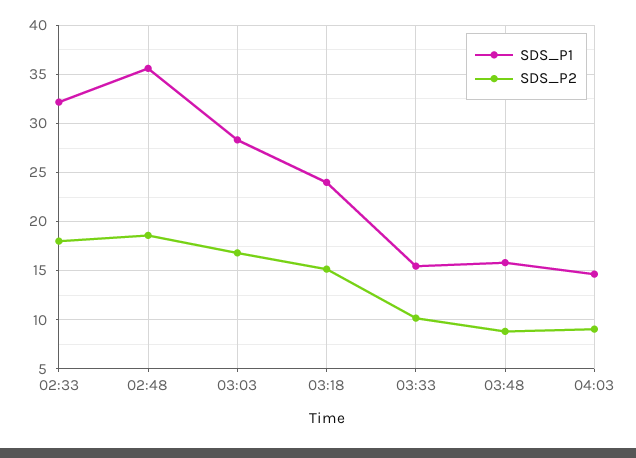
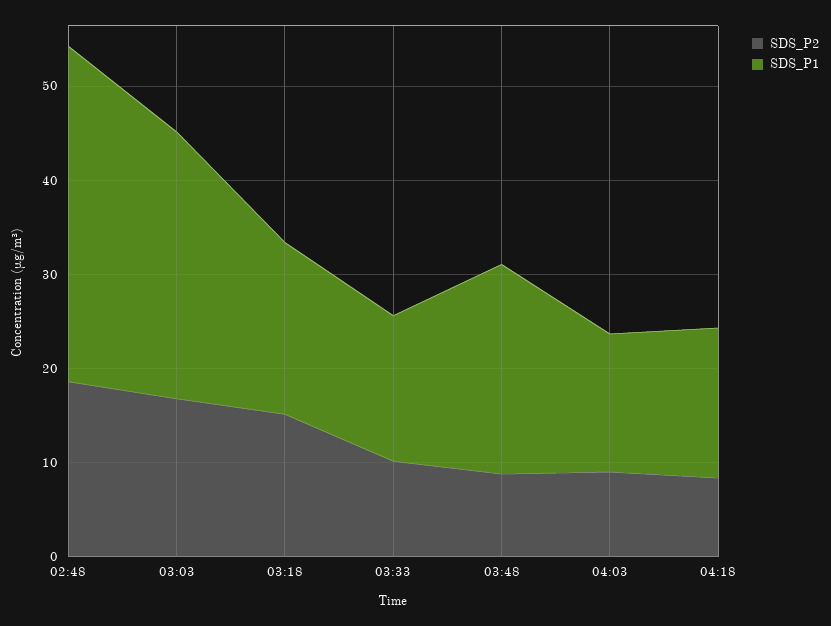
SDS_P1, 02:33: 32 -> none
SDS_P2, 02:33: 18 -> none
SDS_P1, 03:18: 24 -> 18
SDS_P1, 03:48: 16 -> 22
SDS_P2, 04:18: none -> 8
SDS_P1, 04:18: none -> 16

